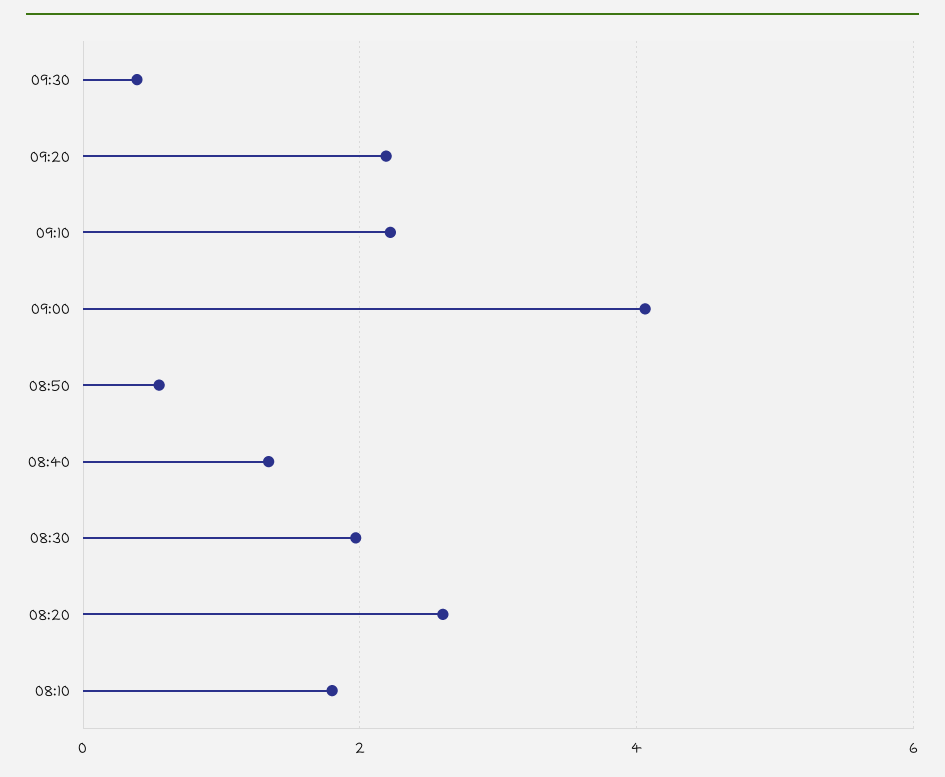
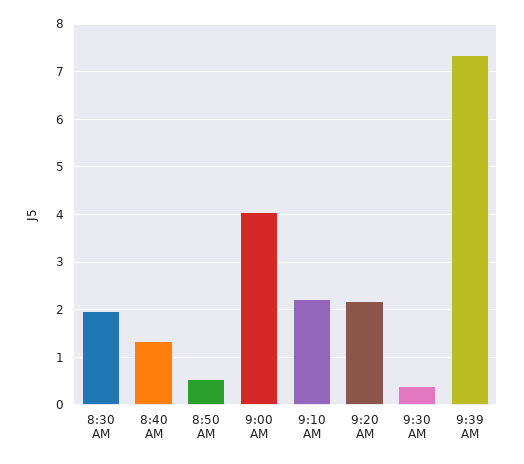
08:20: 2.6 -> none
08:10: 1.8 -> none
9:39 AM: none -> 7.4

